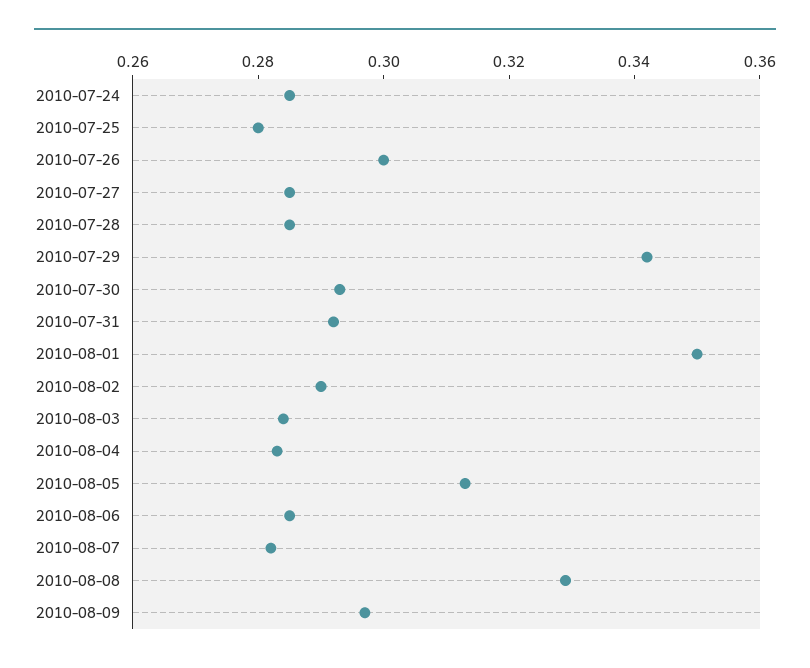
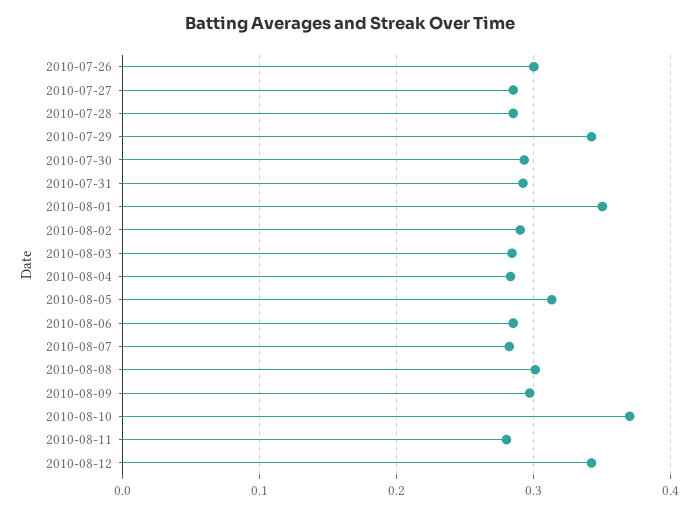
2010-07-24: 0.285 -> none
2010-07-25: 0.28 -> none
2010-08-08: 0.33 -> 0.3
2010-08-10: none -> 0.37
2010-08-11: none -> 0.28
2010-08-12: none -> 0.34

